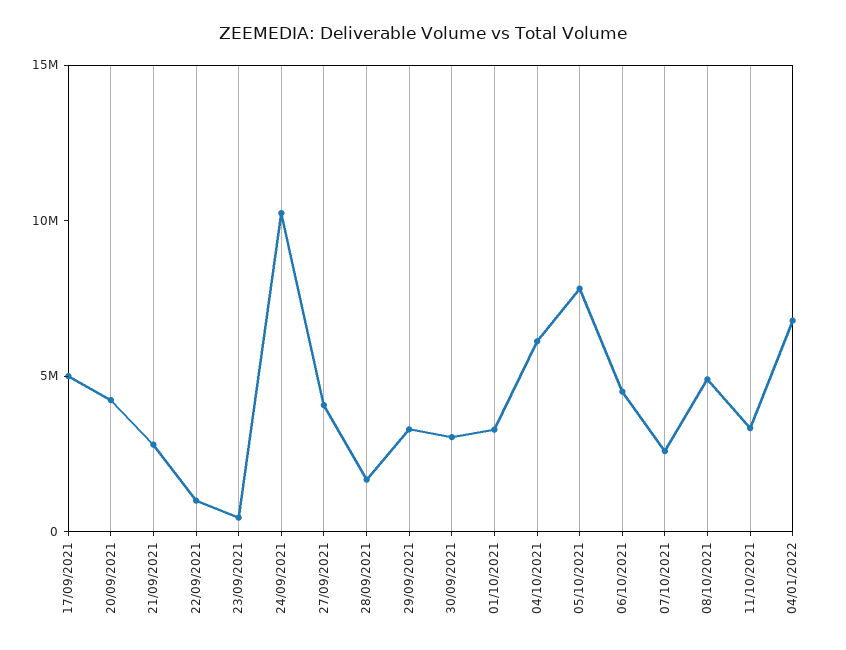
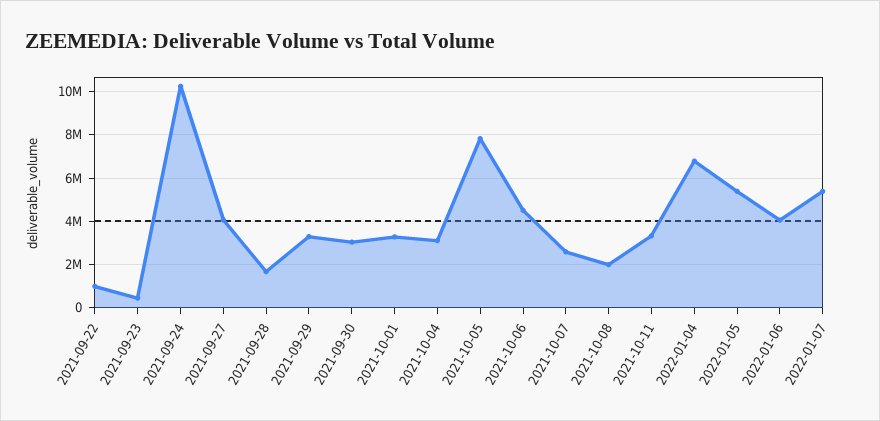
17/09/2021: 5000000 -> none
20/09/2021: 4000000 -> none
21/09/2021: 3000000 -> none
04/10/2021: 6000000 -> 3000000
08/10/2021: 5000000 -> 2000000
2022-01-05: none -> 5500000
2022-01-06: none -> 4000000
2022-01-07: none -> 5500000

